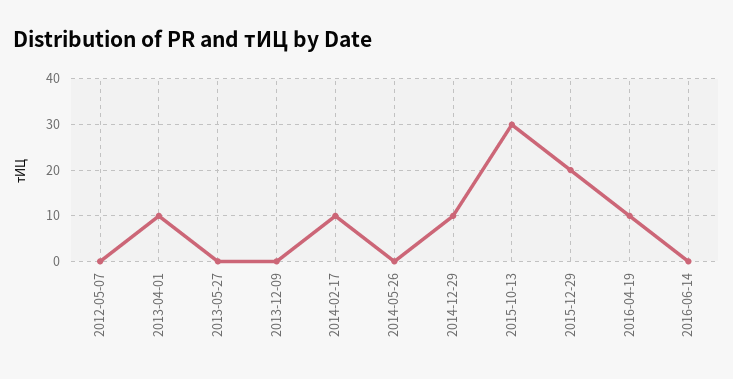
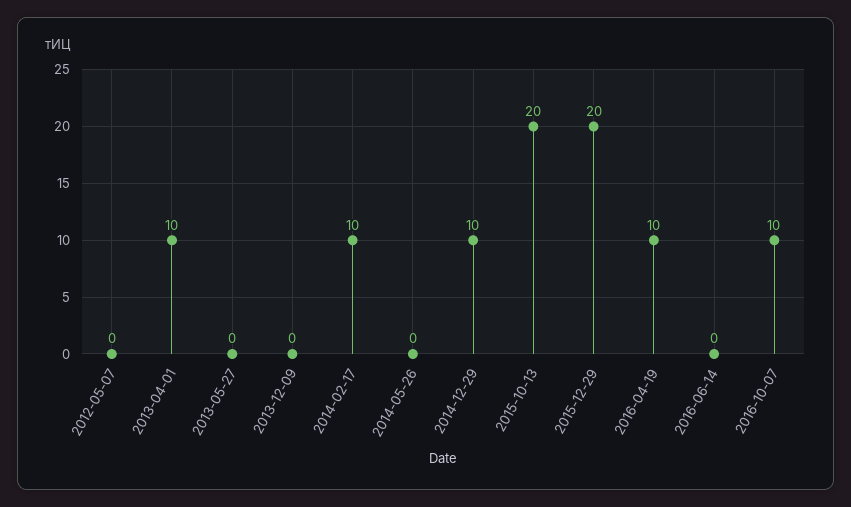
2015-10-13: 30 -> 20
2016-10-07: none -> 10

